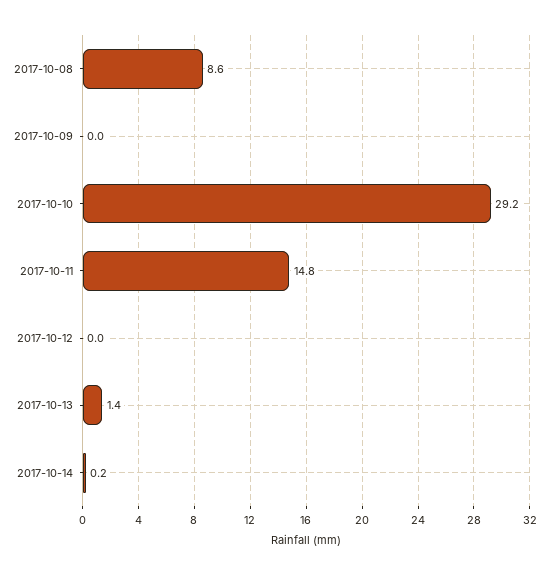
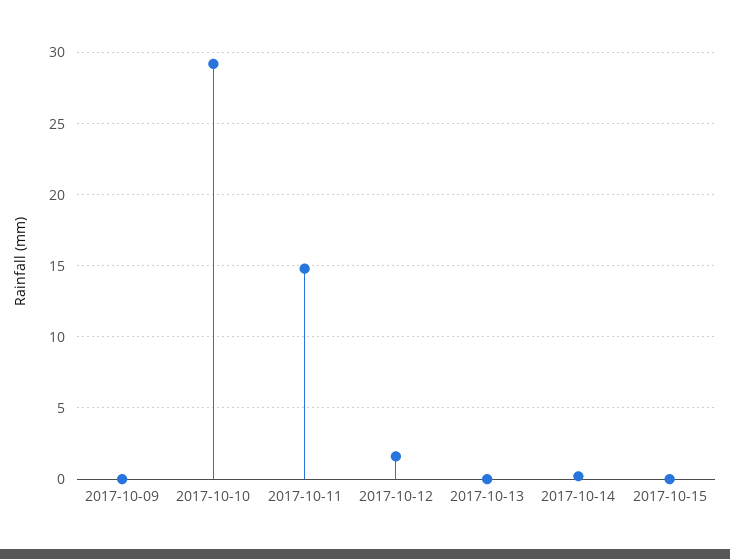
2017-10-08: 8.6 -> none
2017-10-12: 0 -> 1.5
2017-10-13: 1.4 -> 0
2017-10-15: none -> 0

